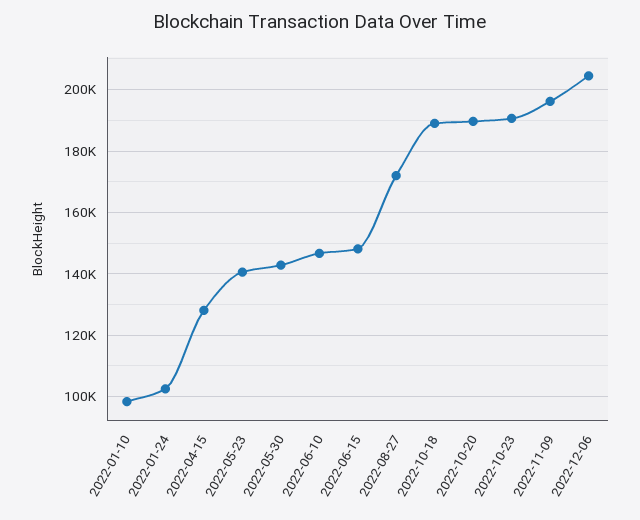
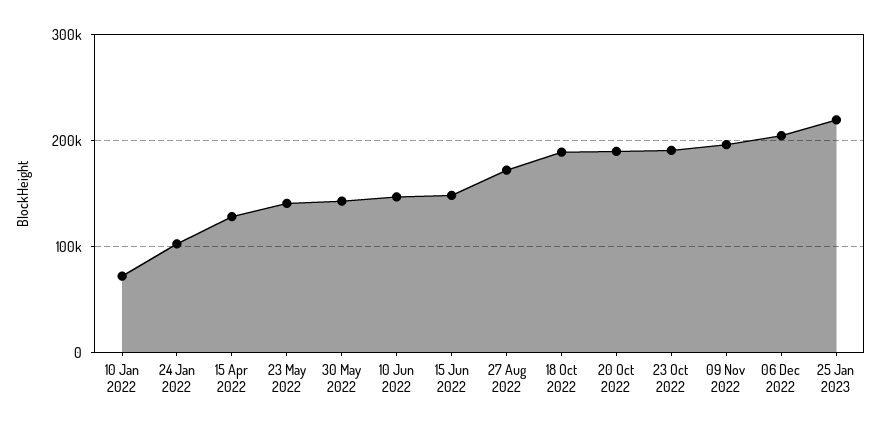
2022-01-10: 98000 -> 70000
25 Jan 2023: none -> 220000

